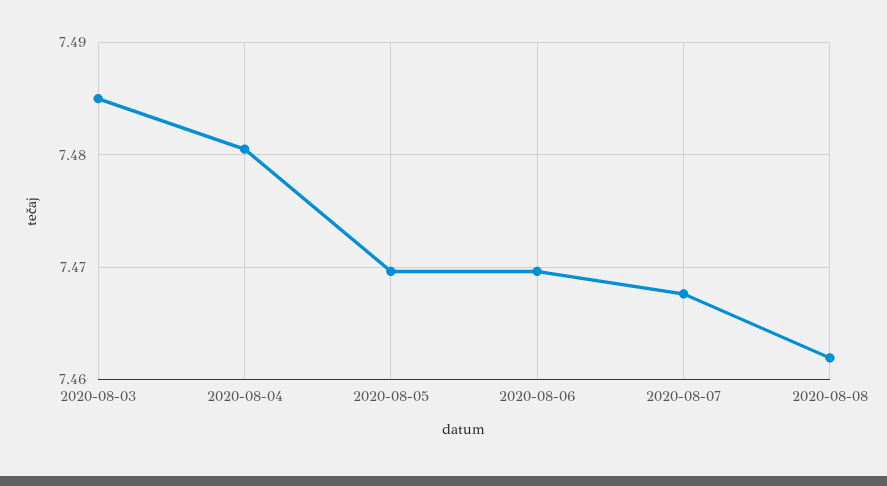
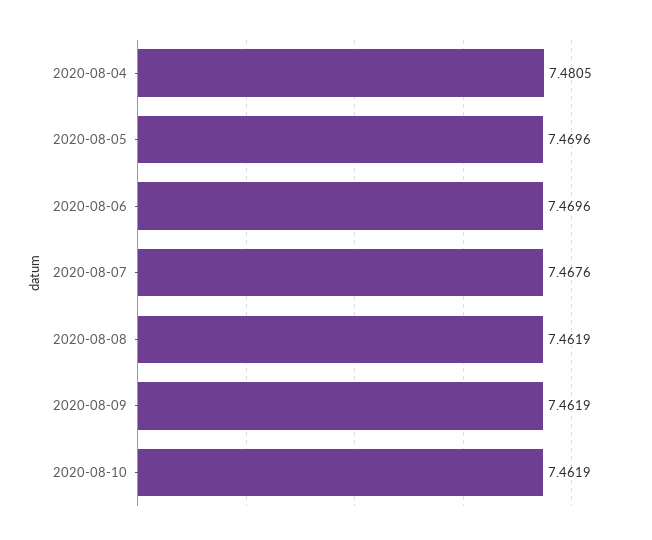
2020-08-03: 7.485 -> none
2020-08-09: none -> 7.4619
2020-08-10: none -> 7.4619

